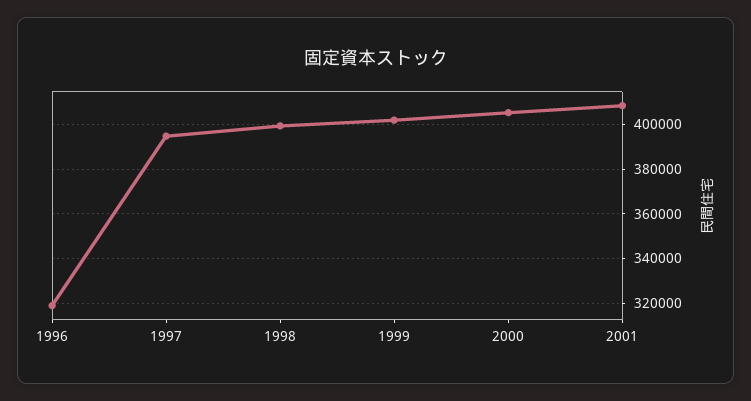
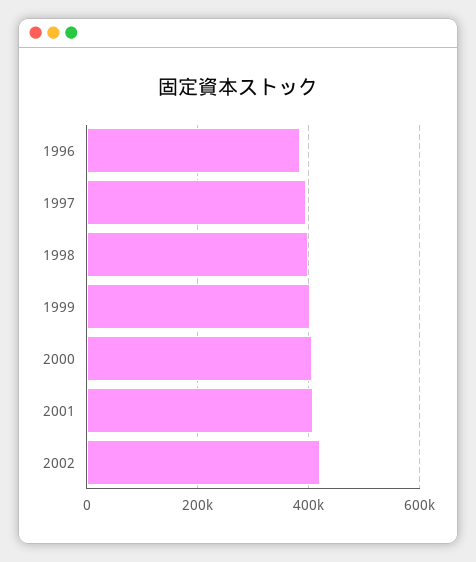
1996: 320000 -> 380000
2002: none -> 420000

